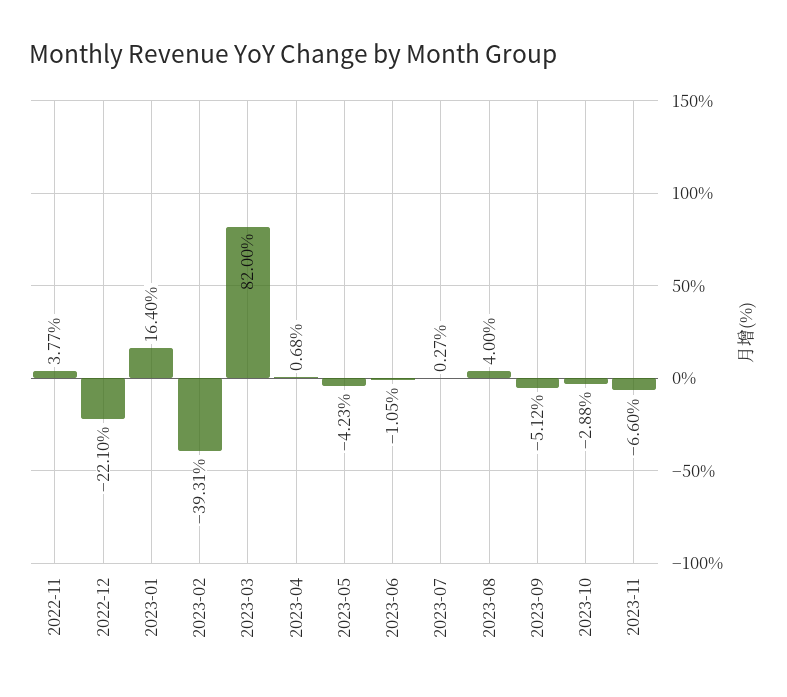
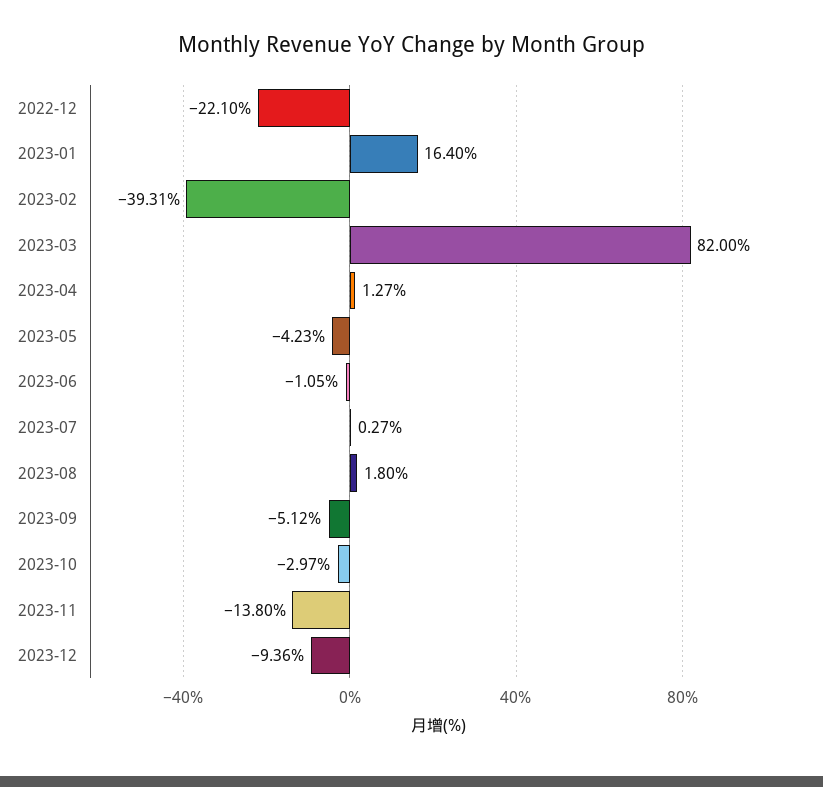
2022-11: 3.77 -> none
2023-04: 0.68 -> 1.27
2023-08: 4 -> 1.8
2023-10: -2.88 -> -2.97
2023-11: -6.6 -> -13.8
2023-12: none -> -9.36

